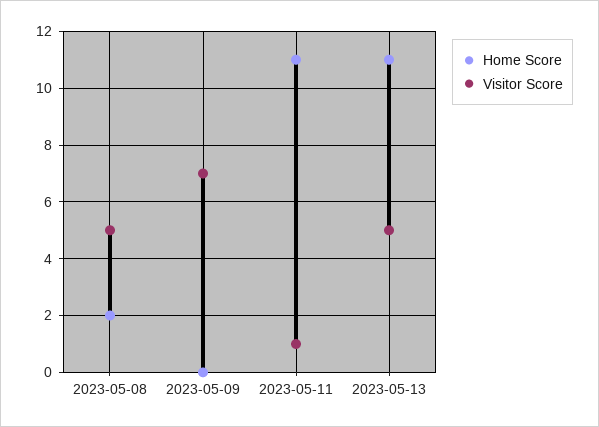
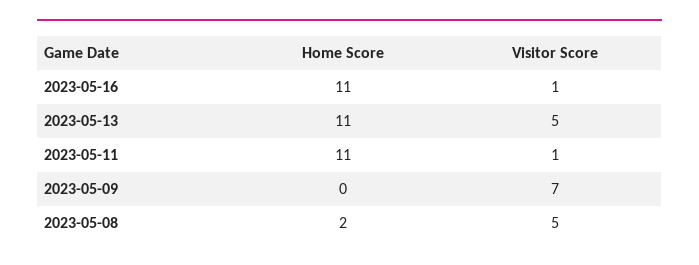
Home Score, 2023-05-16: none -> 11
Visitor Score, 2023-05-16: none -> 1

